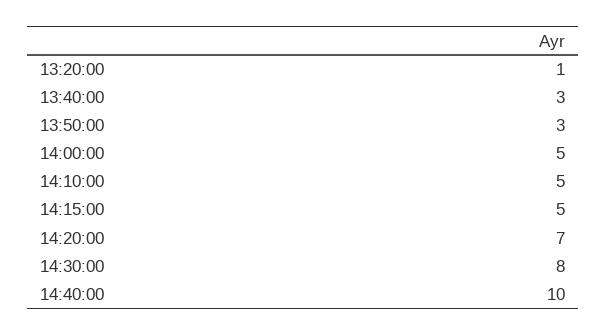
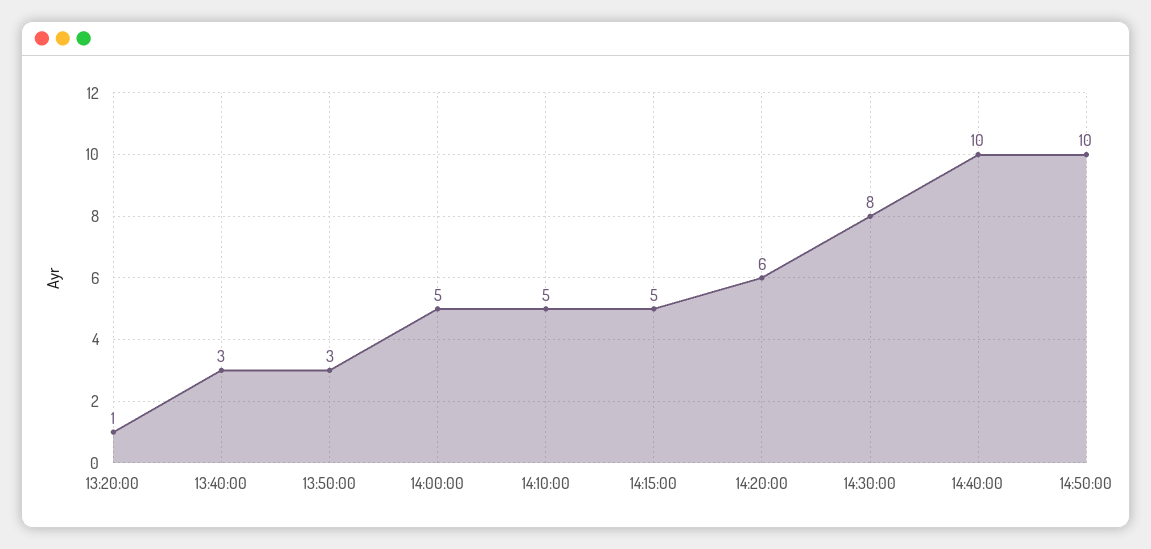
14:20:00: 7 -> 6
14:50:00: none -> 10

